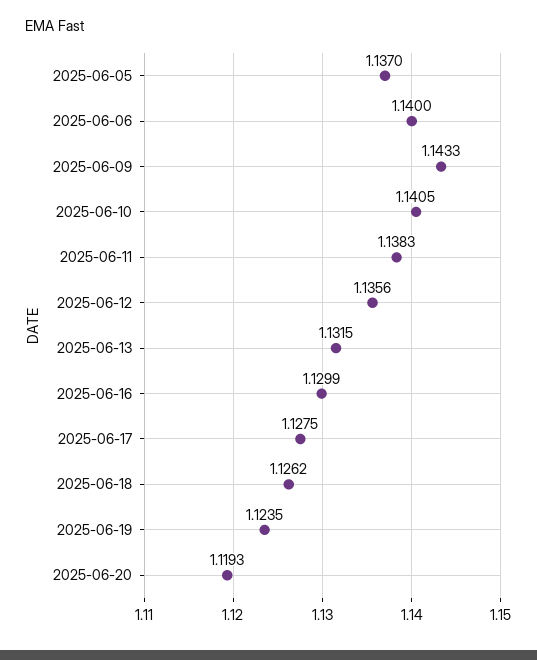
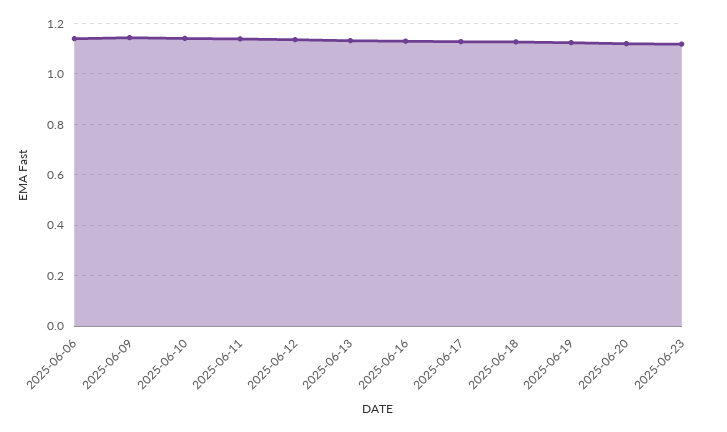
2025-06-05: 1.137 -> none
2025-06-23: none -> 1.125

